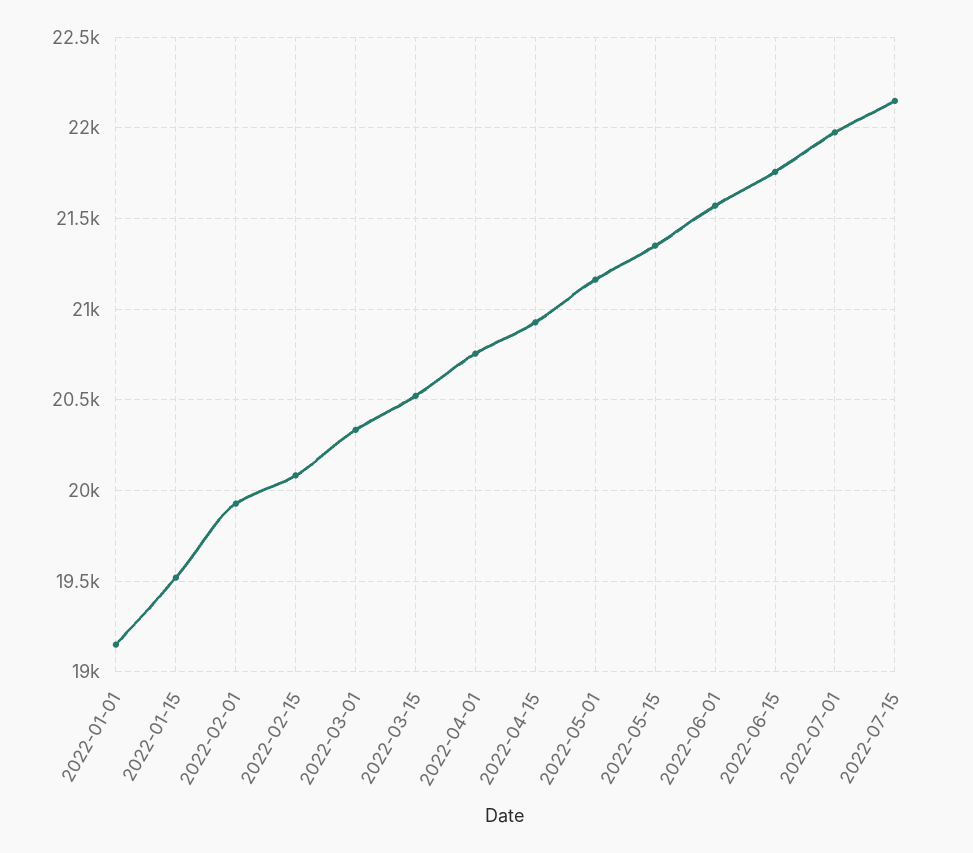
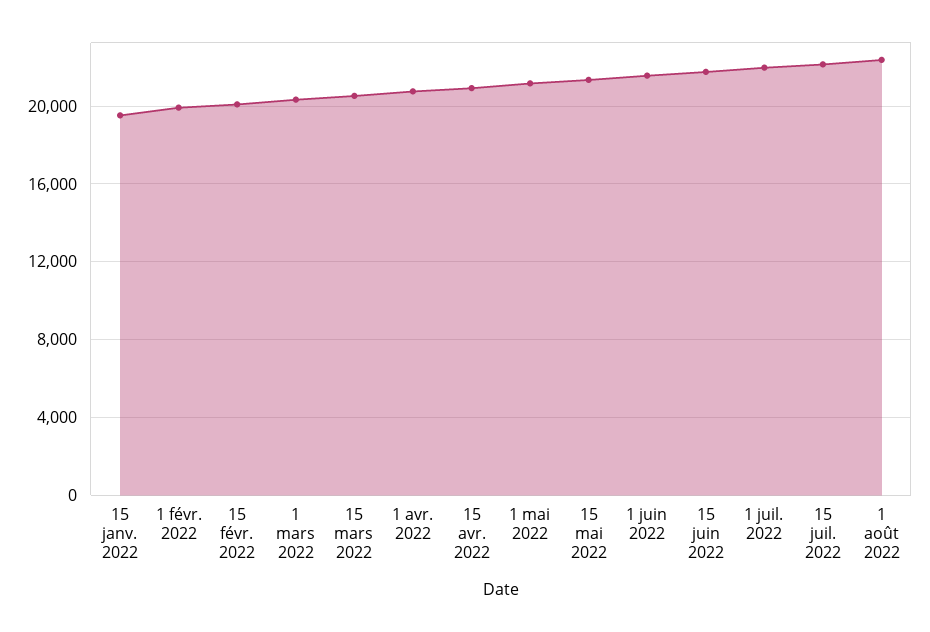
2022-01-01: 19150 -> none
1 août 2022: none -> 22500

